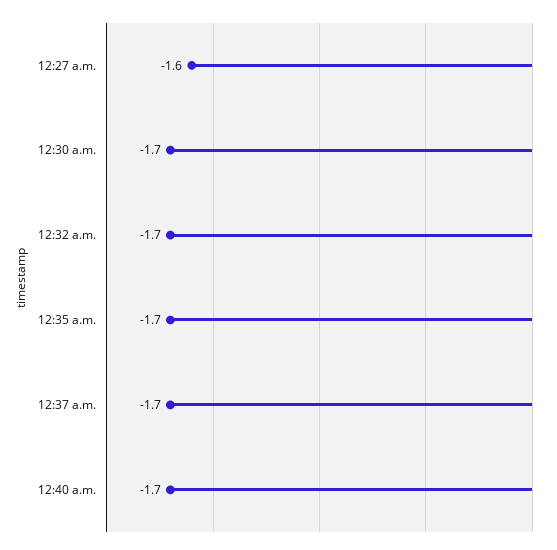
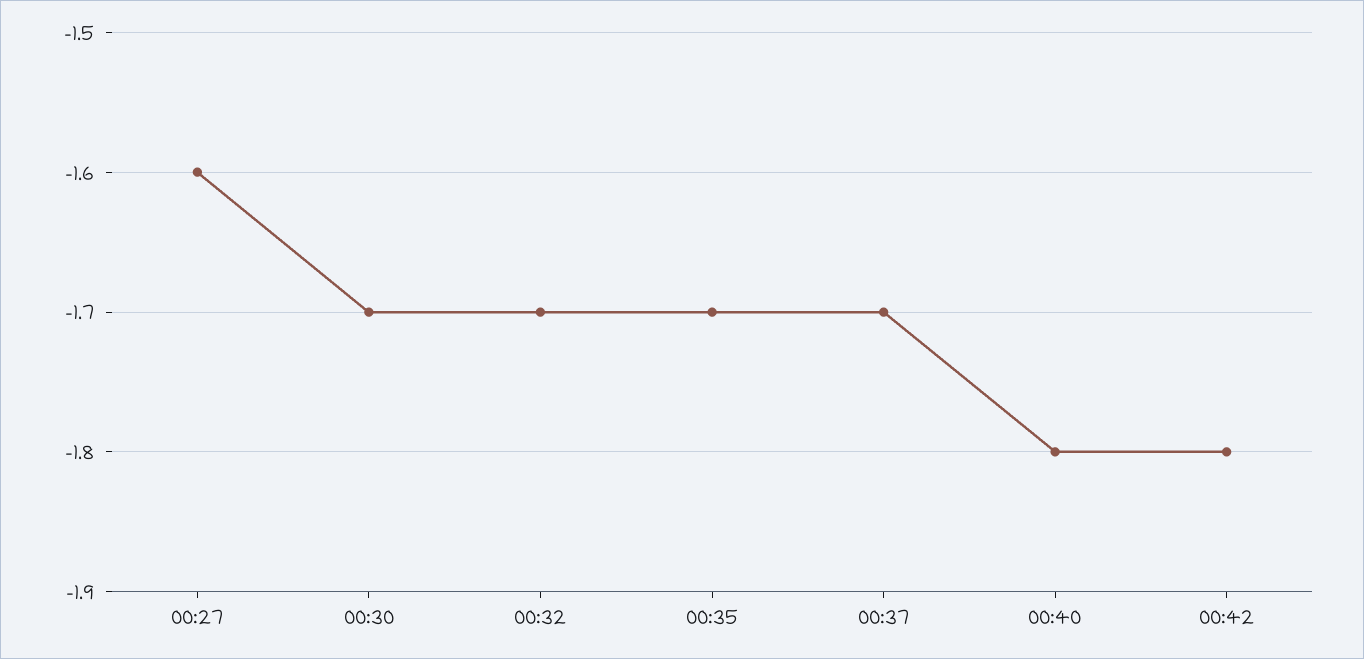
12:40 a.m.: -1.7 -> -1.8
00:42: none -> -1.8

